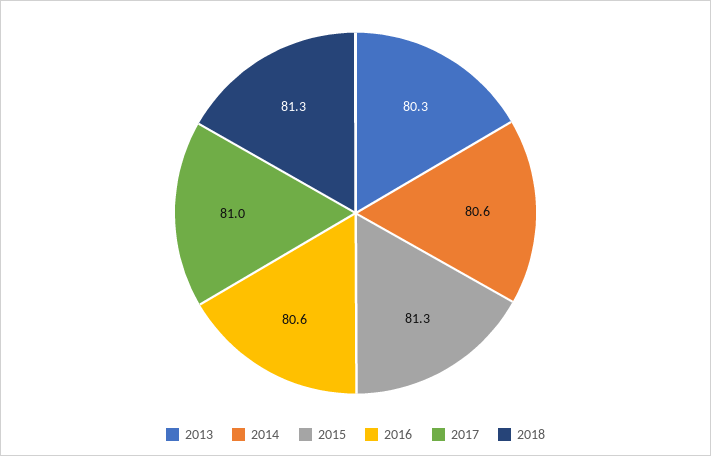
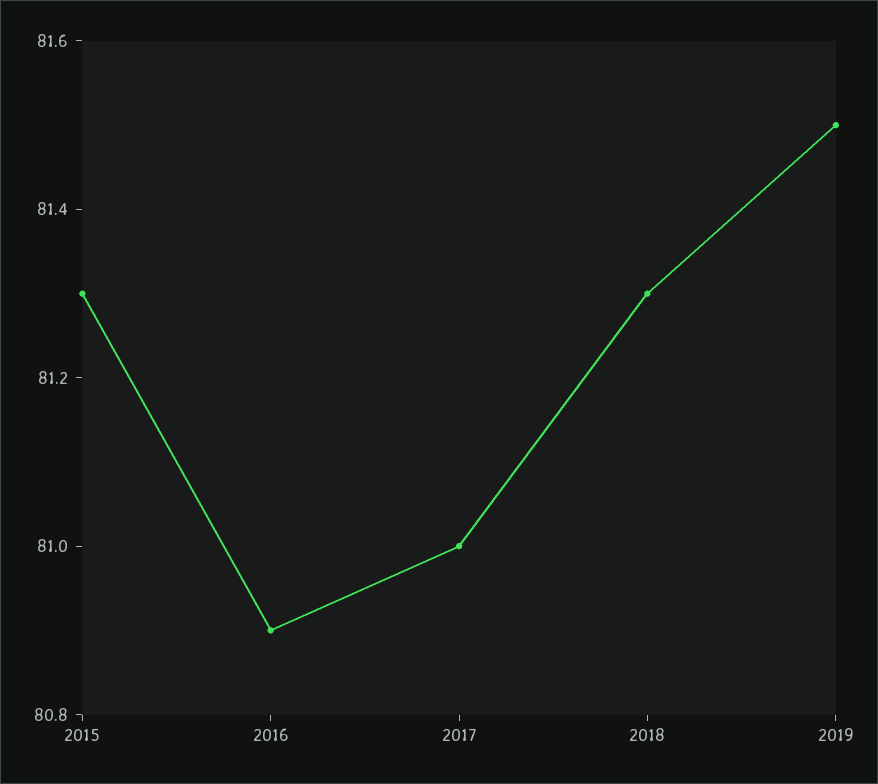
2013: 80.3 -> none
2014: 80.6 -> none
2016: 80.6 -> 80.9
2019: none -> 81.5

